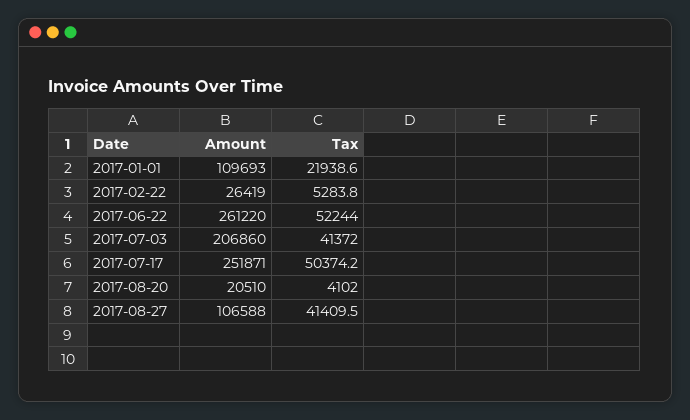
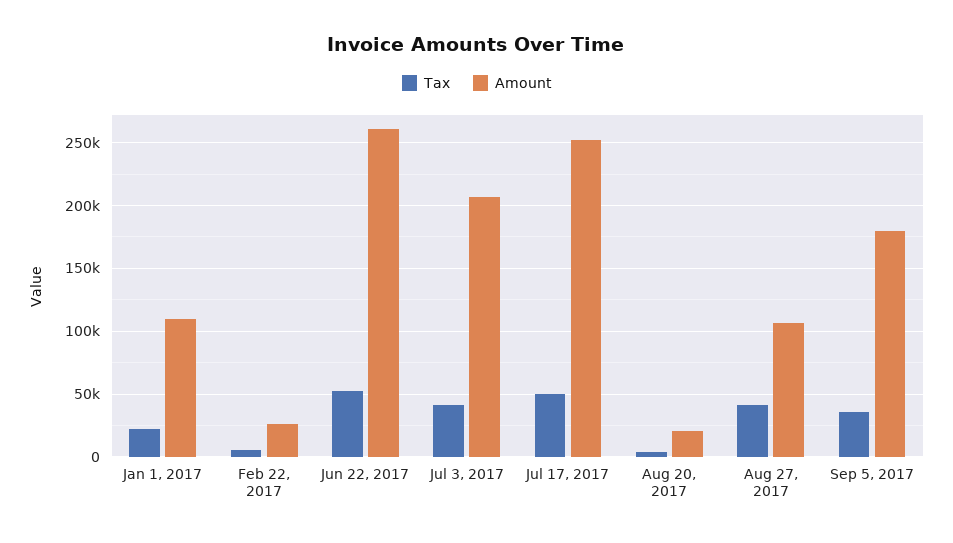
Tax, Sep 5, 2017: none -> 35000
Amount, Sep 5, 2017: none -> 180000

